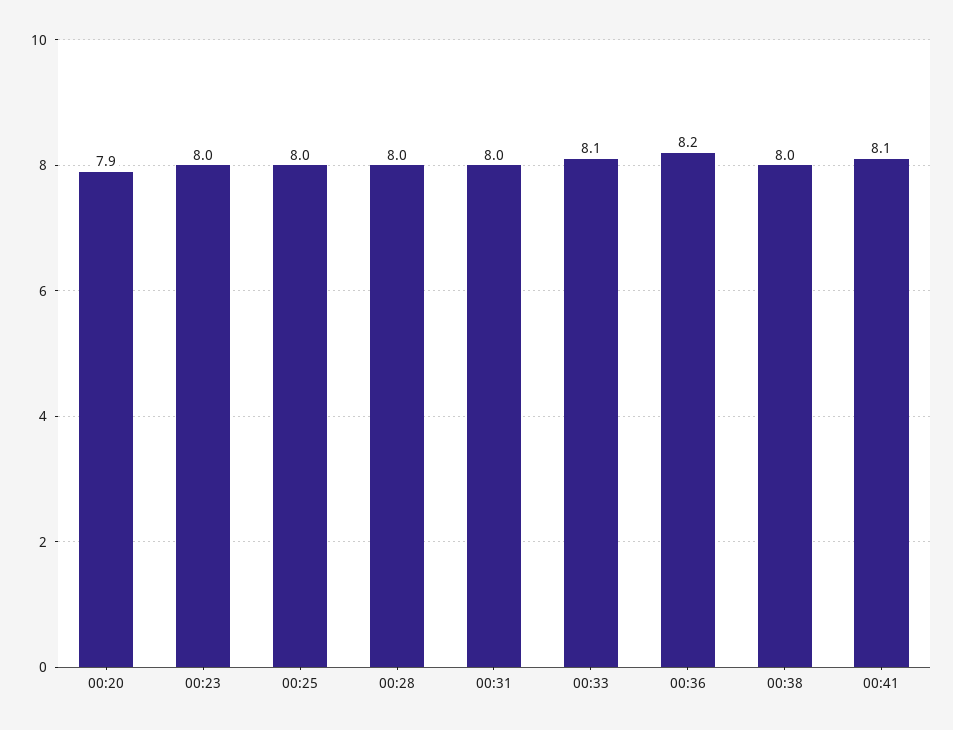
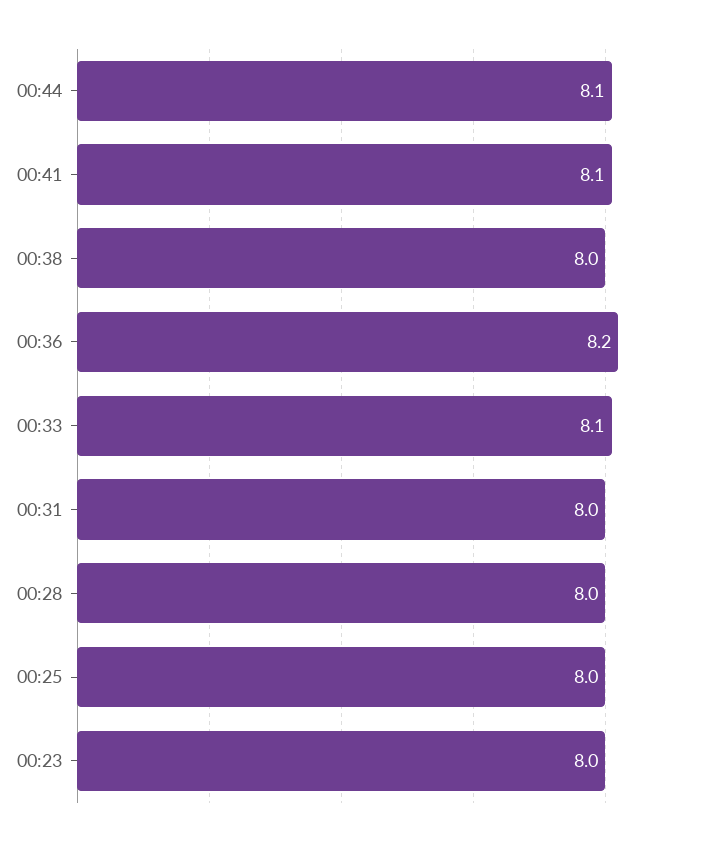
00:20: 7.9 -> none
00:44: none -> 8.1

